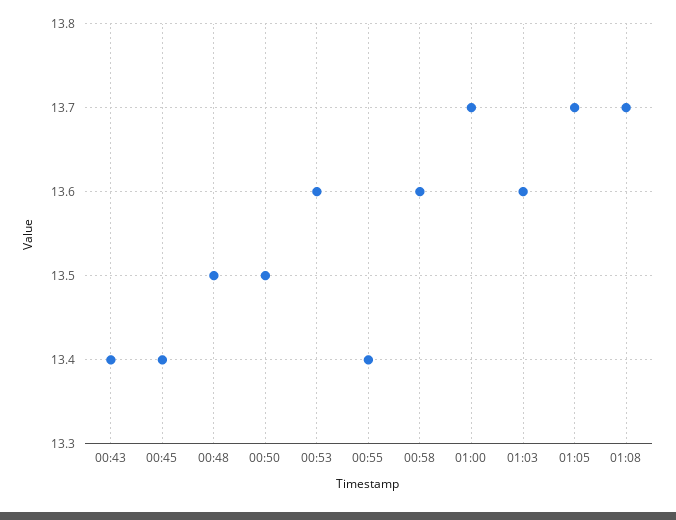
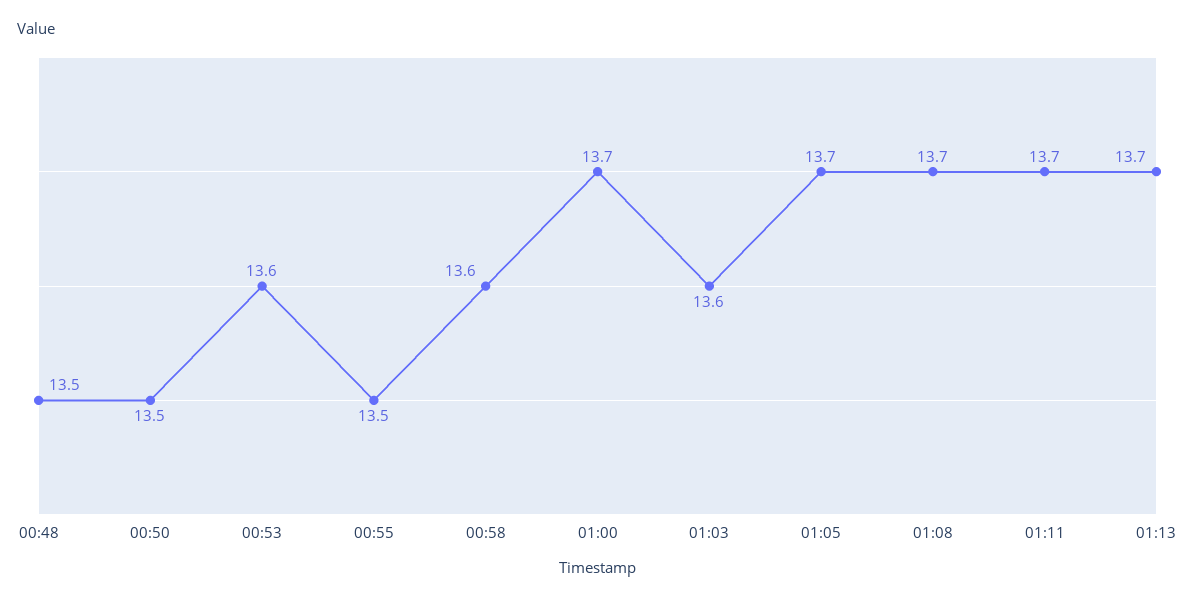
00:43: 13.4 -> none
00:45: 13.4 -> none
00:55: 13.4 -> 13.5
01:11: none -> 13.7
01:13: none -> 13.7

